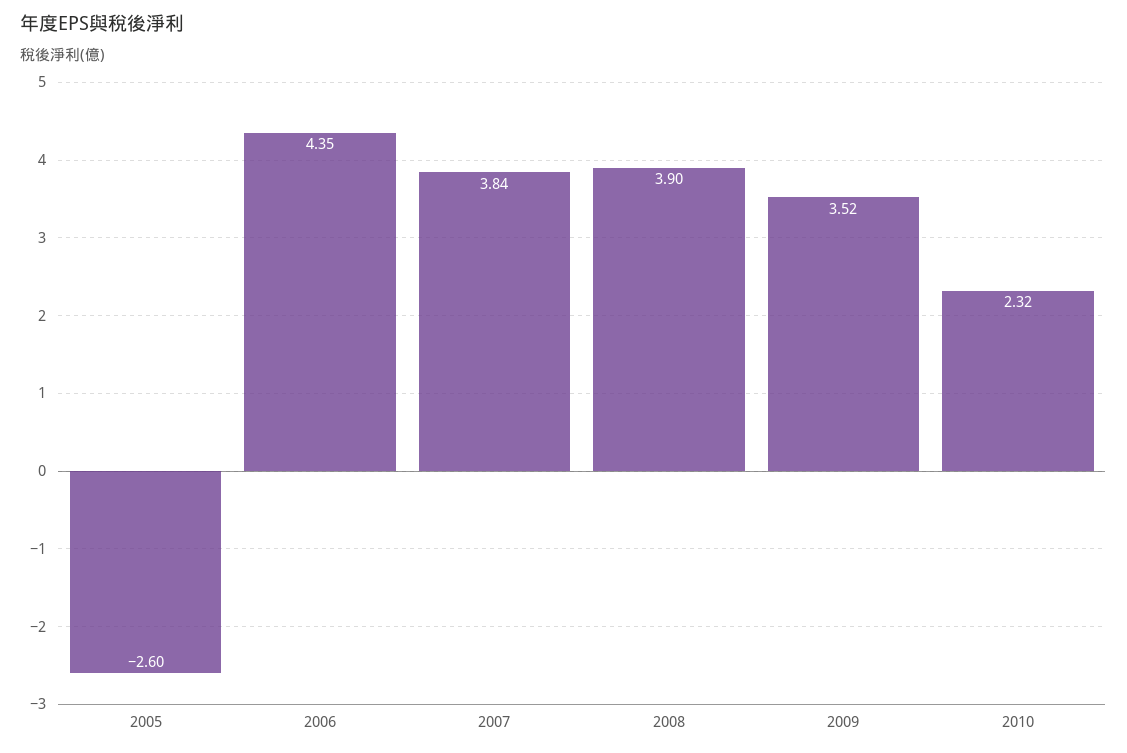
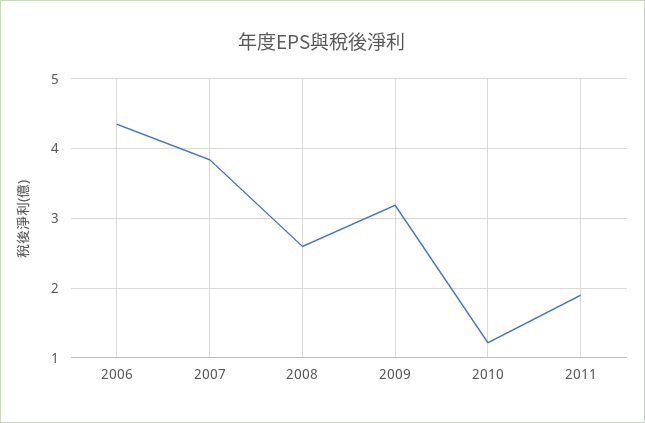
2005: -2.6 -> none
2008: 3.9 -> 2.6
2009: 3.52 -> 3.2
2010: 2.32 -> 1.2
2011: none -> 1.9

